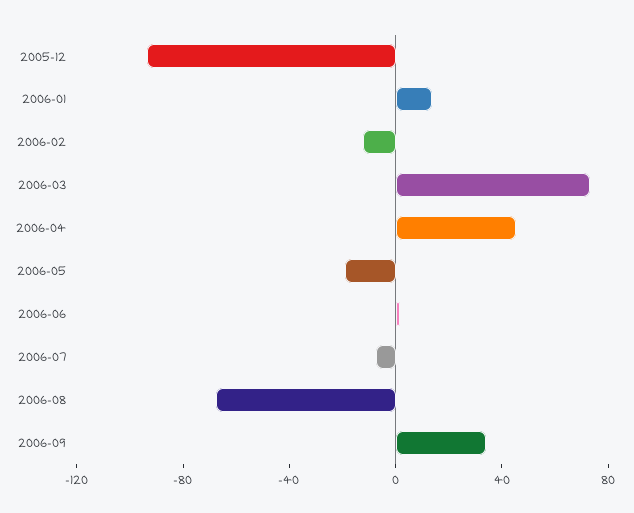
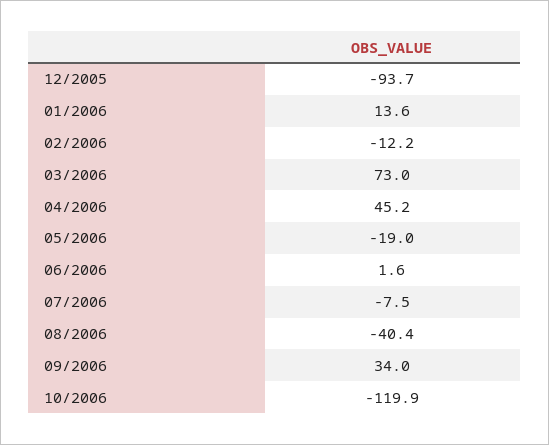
2006-08: -70 -> -40.4
10/2006: none -> -119.9

